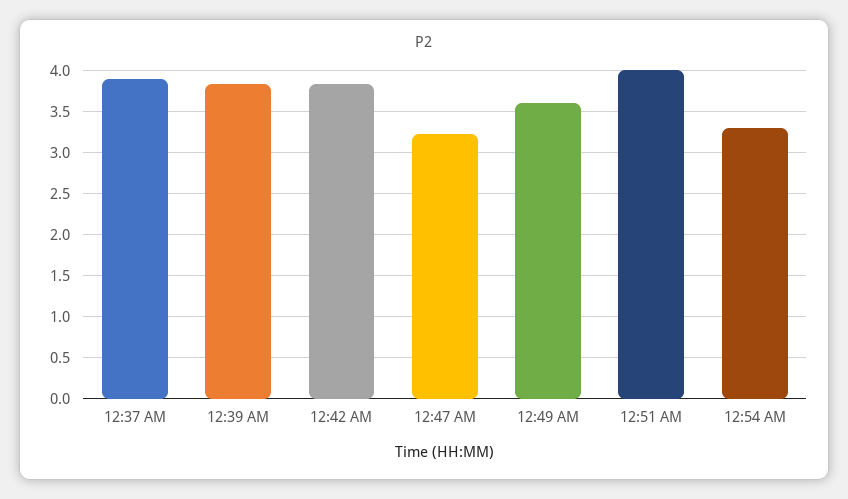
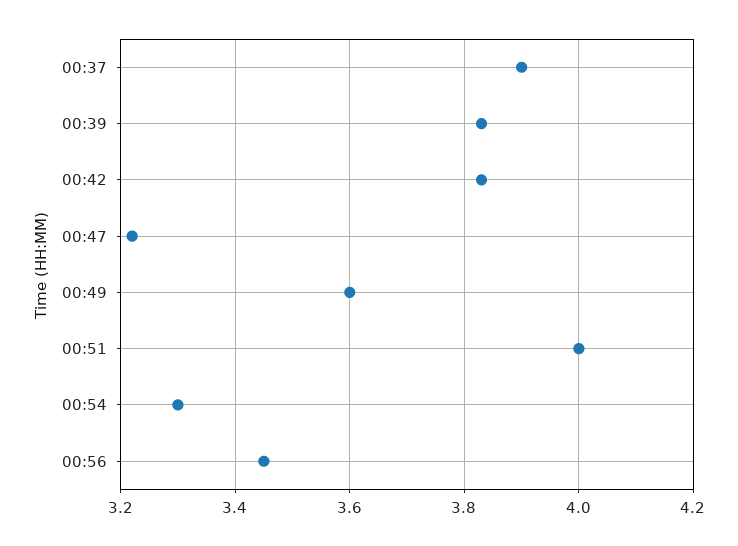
00:56: none -> 3.45

